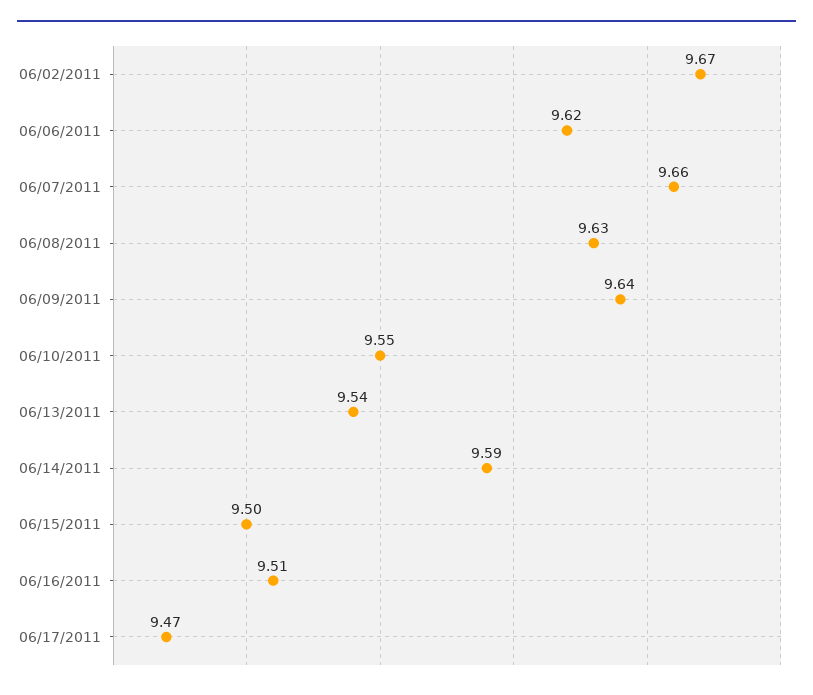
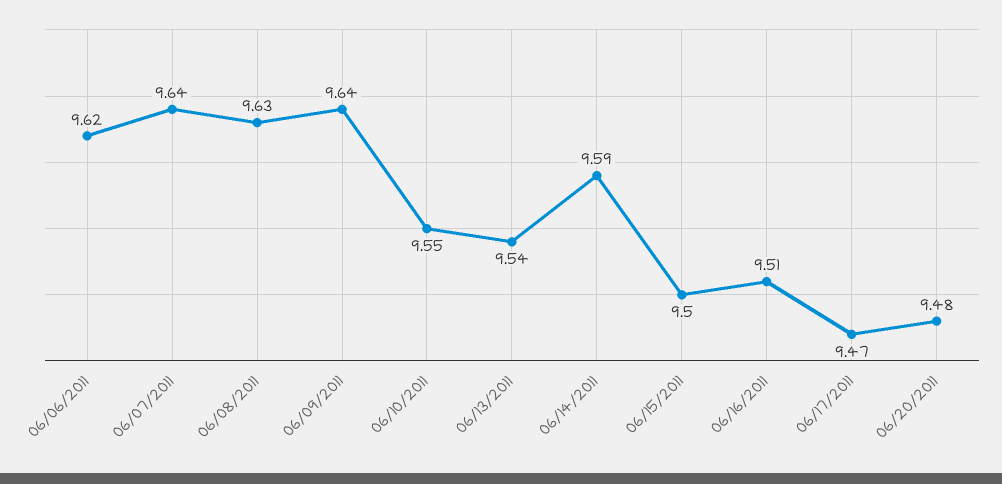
06/02/2011: 9.67 -> none
06/07/2011: 9.66 -> 9.64
06/20/2011: none -> 9.48

